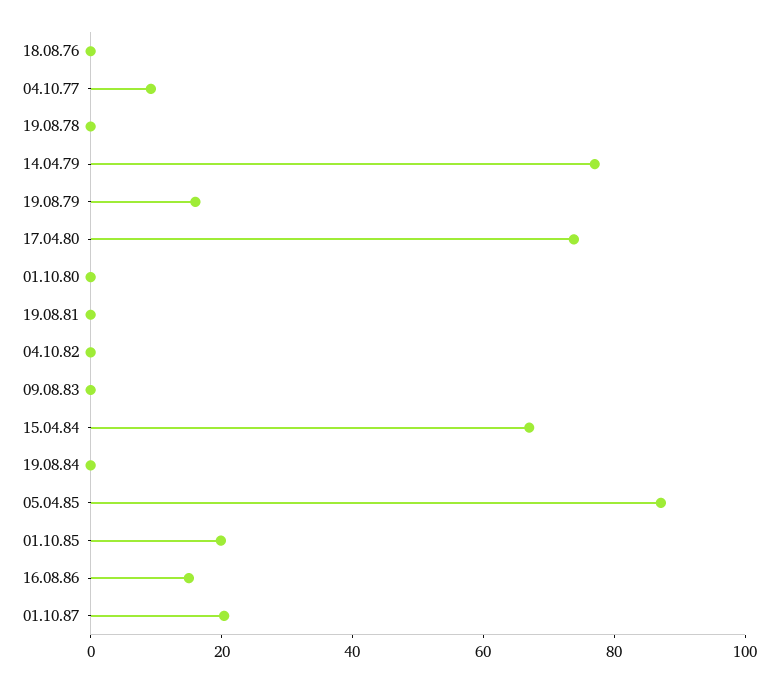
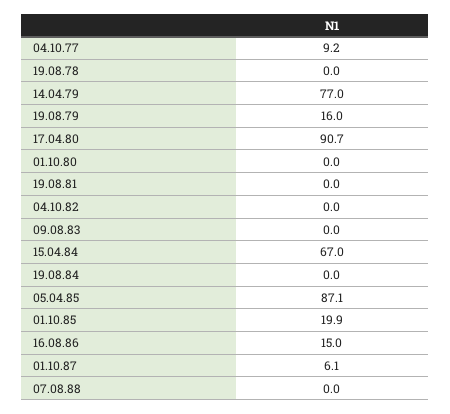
18.08.76: 0 -> none
17.04.80: 75 -> 90.7
01.10.87: 20 -> 6.1
07.08.88: none -> 0

